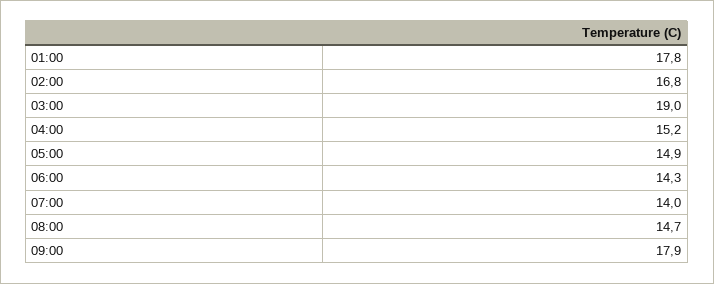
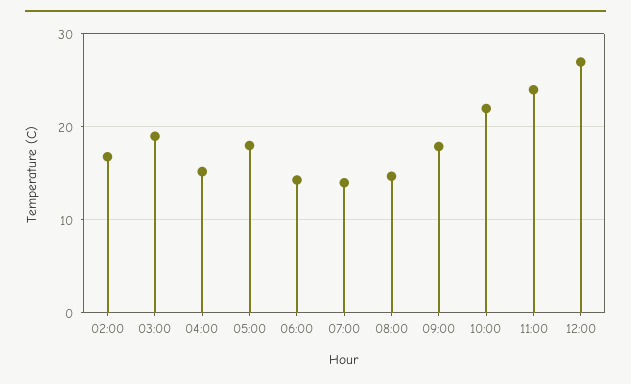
01:00: 17.8 -> none
05:00: 14.9 -> 18
10:00: none -> 22
11:00: none -> 24
12:00: none -> 27

